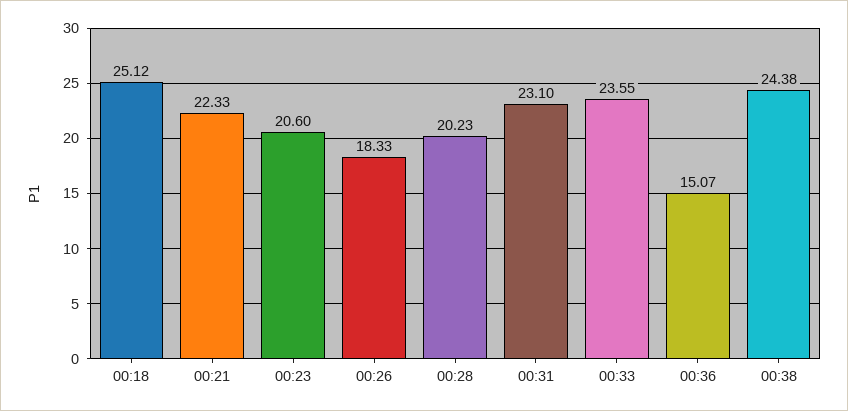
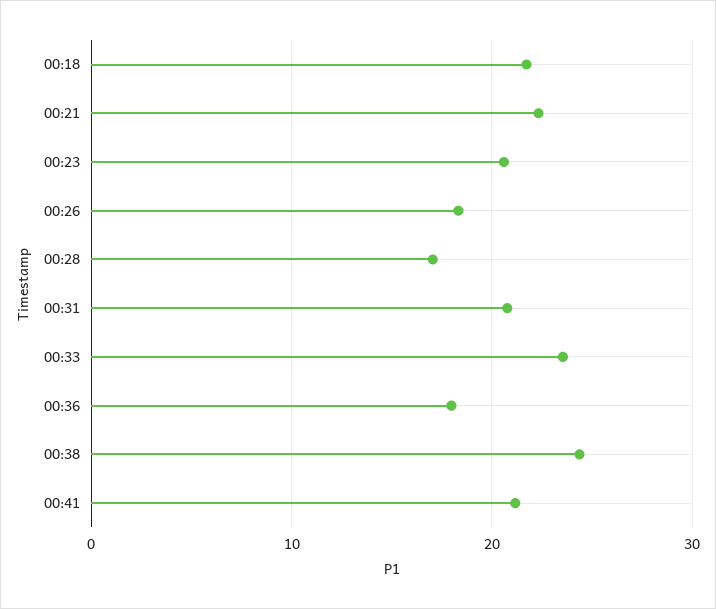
00:18: 25.12 -> 22
00:28: 20.23 -> 17
00:31: 23.1 -> 21
00:36: 15.07 -> 18
00:41: none -> 21

